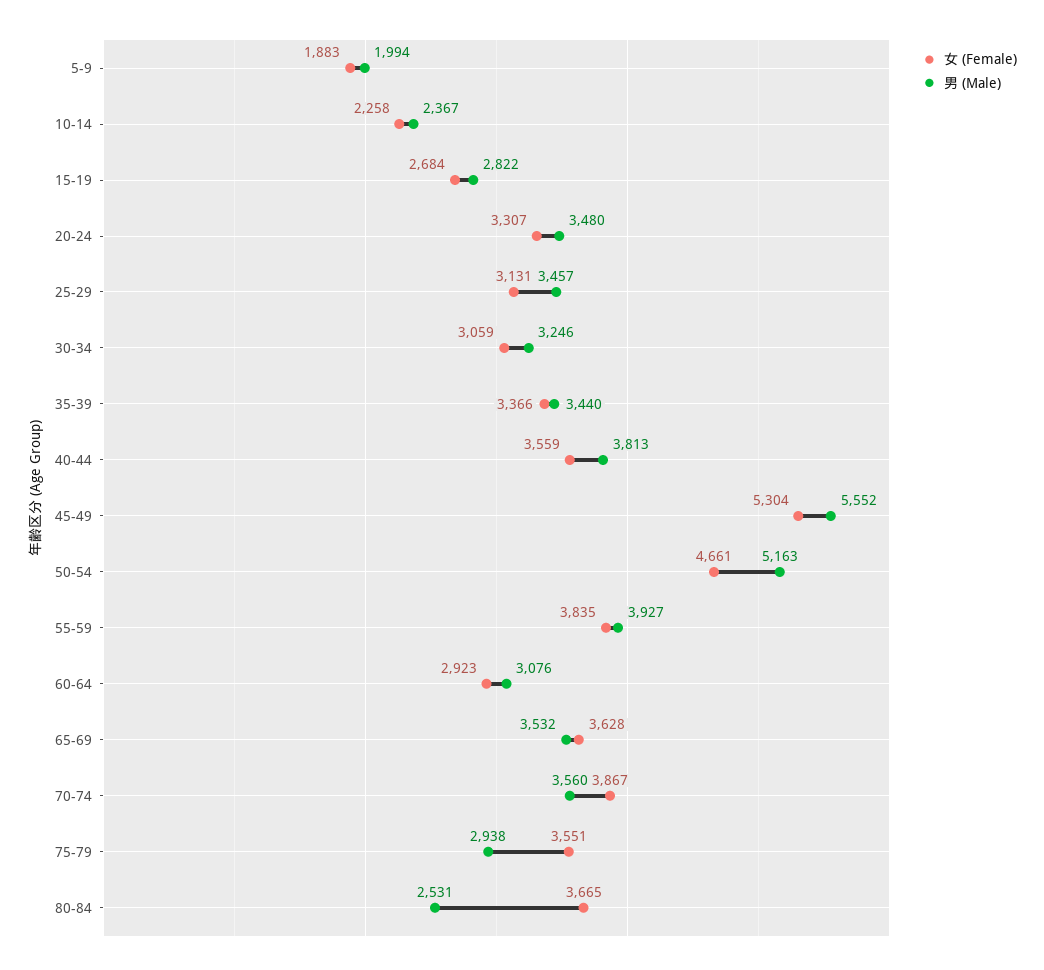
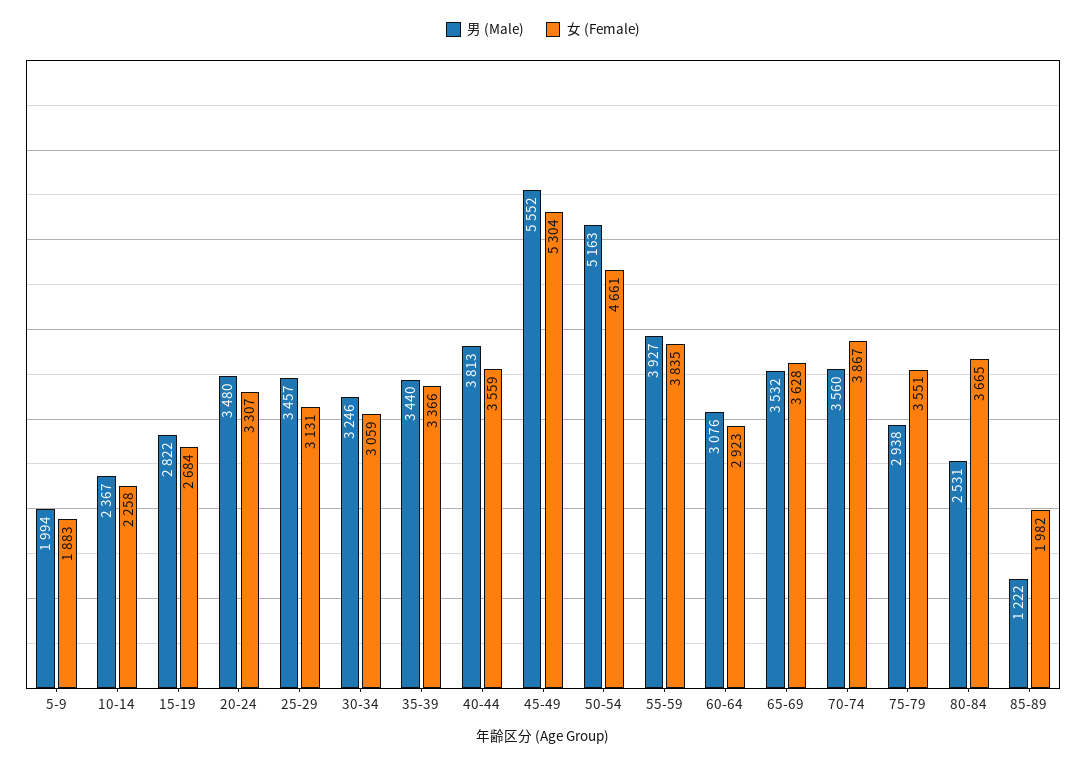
男 (Male), 85-89: none -> 1222
女 (Female), 85-89: none -> 1982

